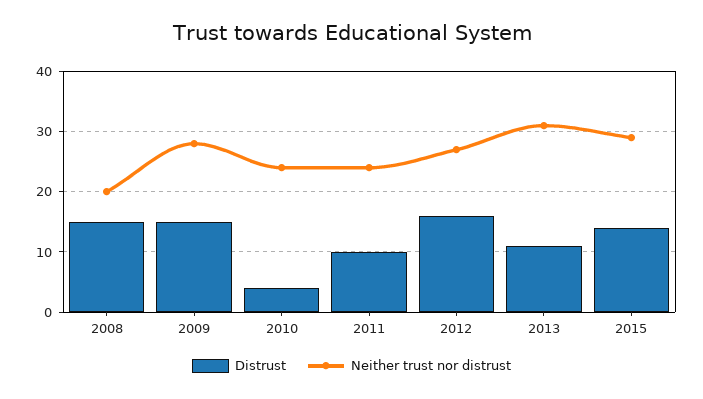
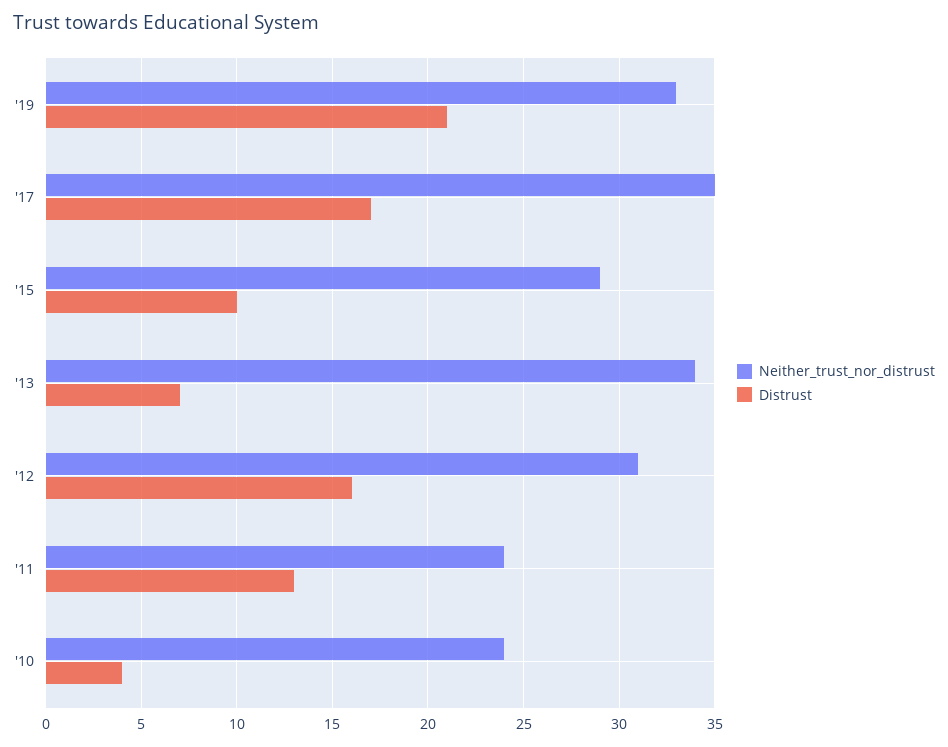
Distrust, 2008: 15 -> none
Neither trust nor distrust, 2008: 20 -> none
Distrust, 2009: 15 -> none
Neither trust nor distrust, 2009: 28 -> none
Distrust, 2011: 10 -> 13
Neither trust nor distrust, 2012: 27 -> 31
Distrust, 2013: 11 -> 7
Neither trust nor distrust, 2013: 31 -> 34
Distrust, 2015: 14 -> 10
Neither trust nor distrust, '19: none -> 33
Distrust, '19: none -> 21
Neither trust nor distrust, '17: none -> 35
Distrust, '17: none -> 17

